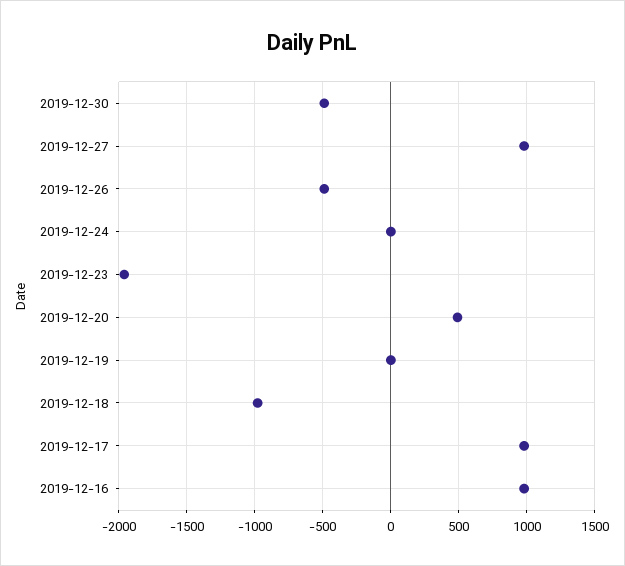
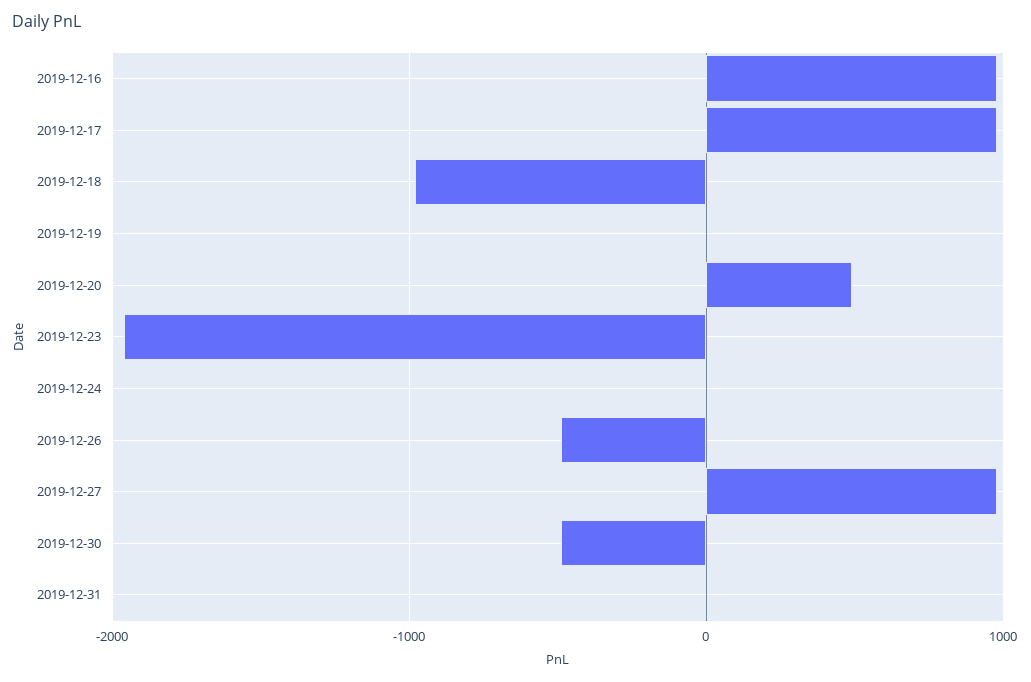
2019-12-31: none -> 0

